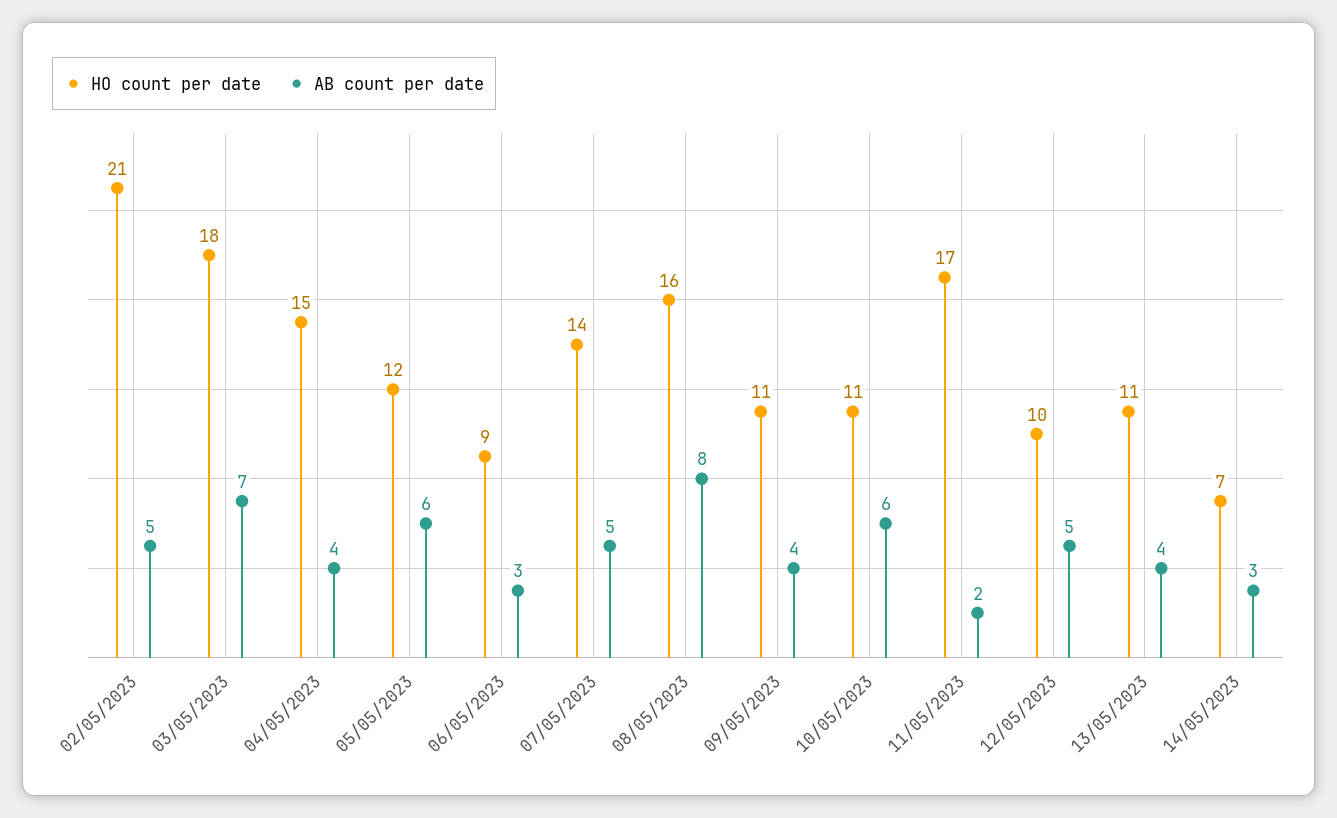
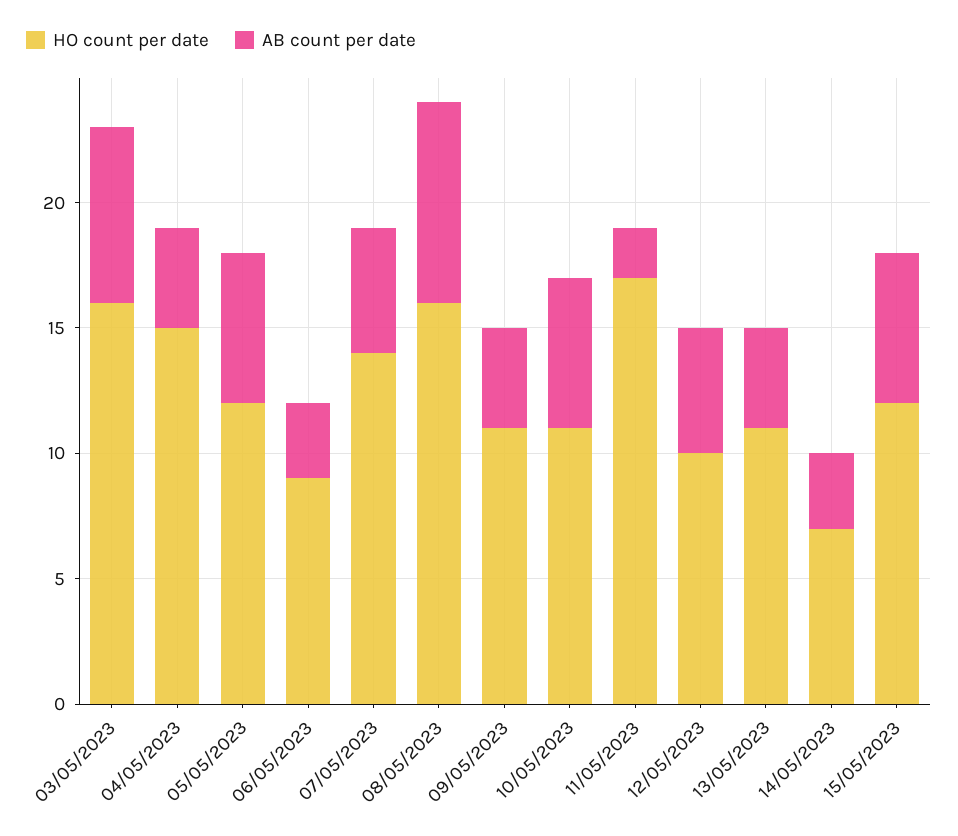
HO count per date, 02/05/2023: 21 -> none
AB count per date, 02/05/2023: 5 -> none
HO count per date, 03/05/2023: 18 -> 16
HO count per date, 15/05/2023: none -> 12
AB count per date, 15/05/2023: none -> 6

